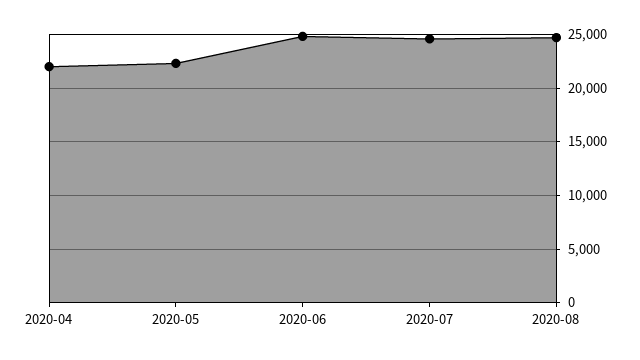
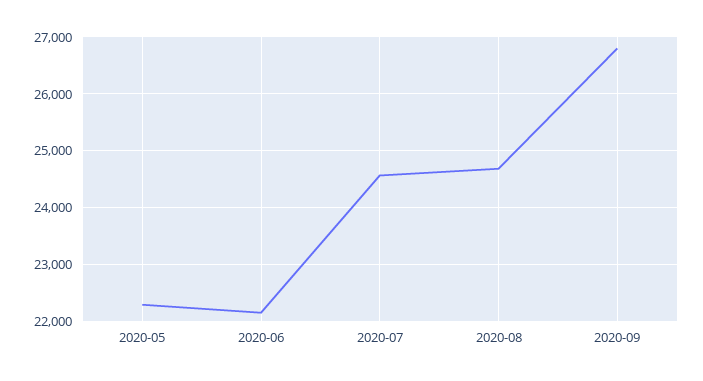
2020-04: 22000 -> none
2020-06: 25000 -> 22200
2020-09: none -> 26800

